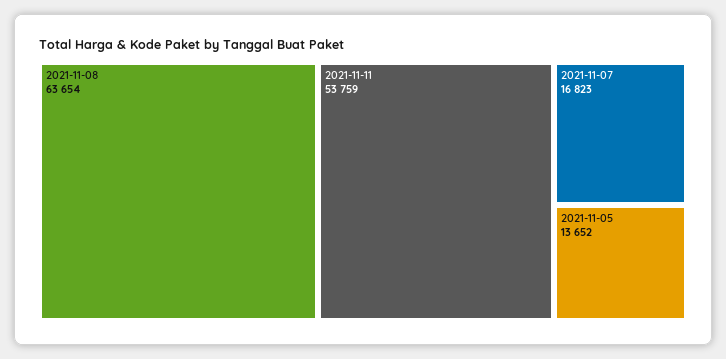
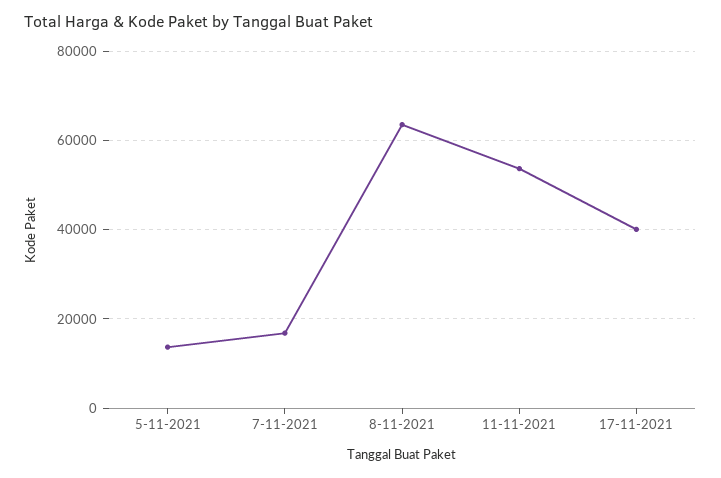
17-11-2021: none -> 40000

